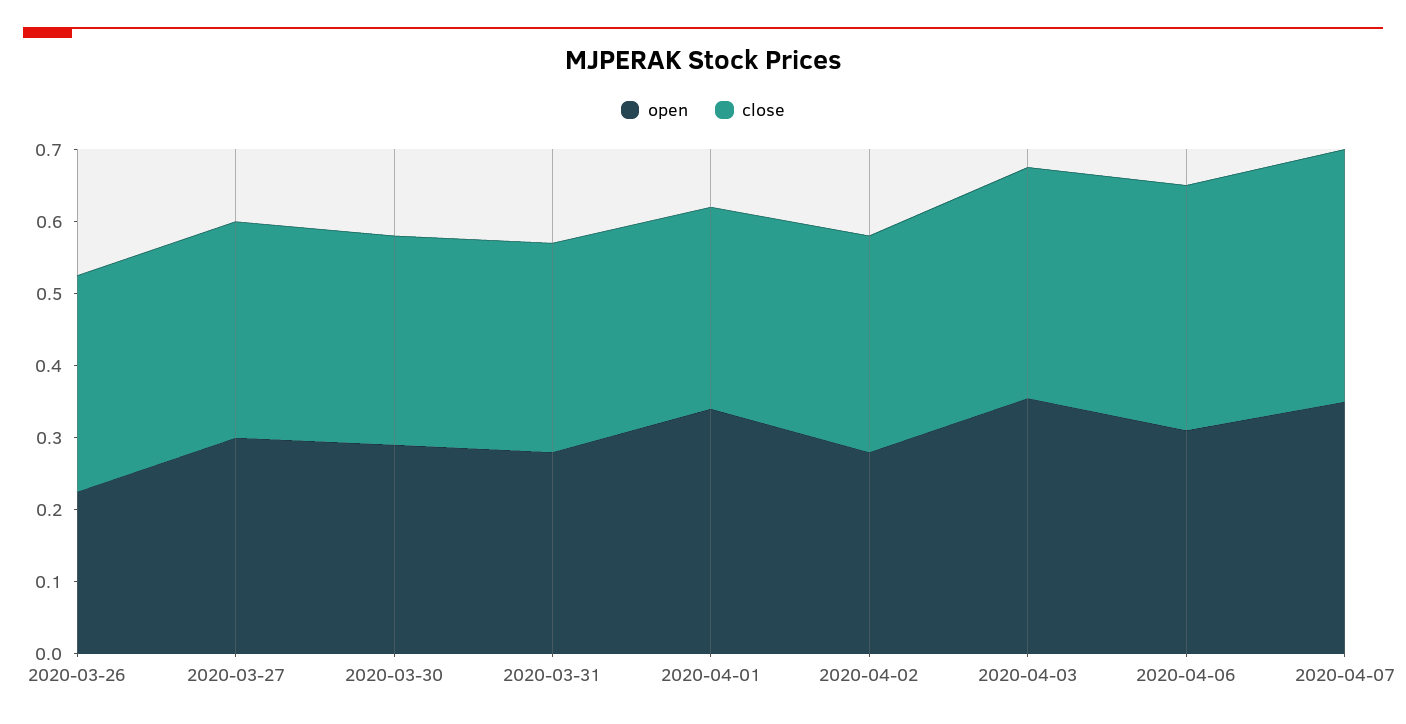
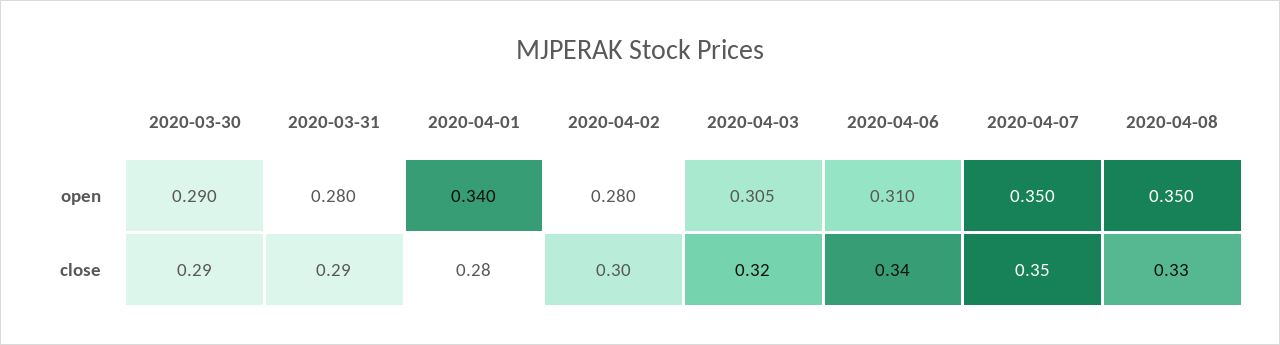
open, 2020-03-26: 0.22 -> none
close, 2020-03-26: 0.3 -> none
open, 2020-03-27: 0.3 -> none
close, 2020-03-27: 0.3 -> none
open, 2020-04-03: 0.36 -> 0.305
open, 2020-04-08: none -> 0.35
close, 2020-04-08: none -> 0.33

